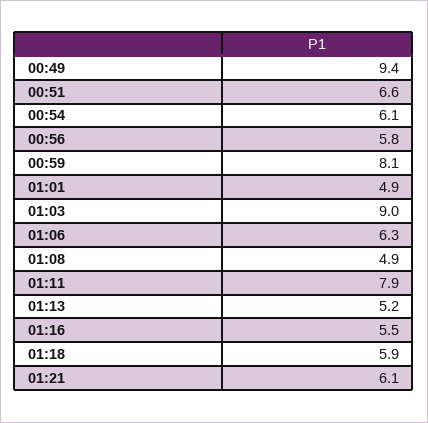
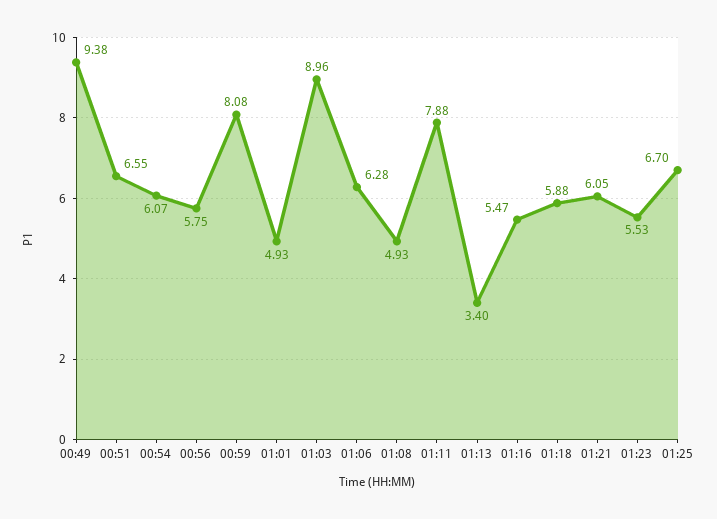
01:13: 5.2 -> 3.4
01:23: none -> 5.53
01:25: none -> 6.7

